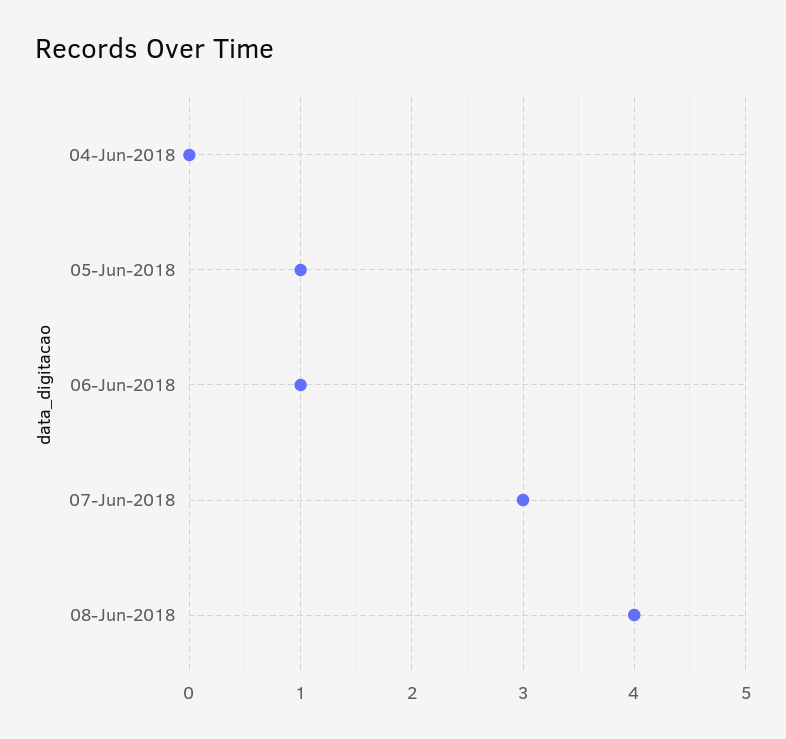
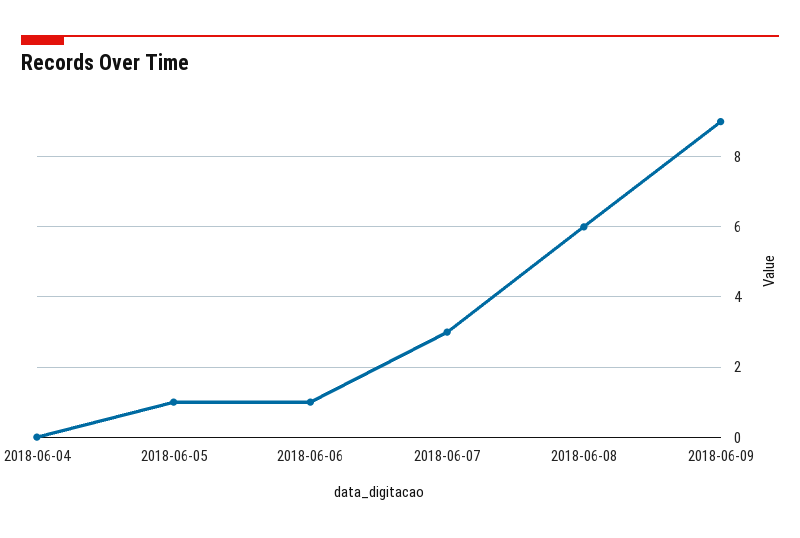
08-Jun-2018: 4 -> 6
2018-06-09: none -> 9

